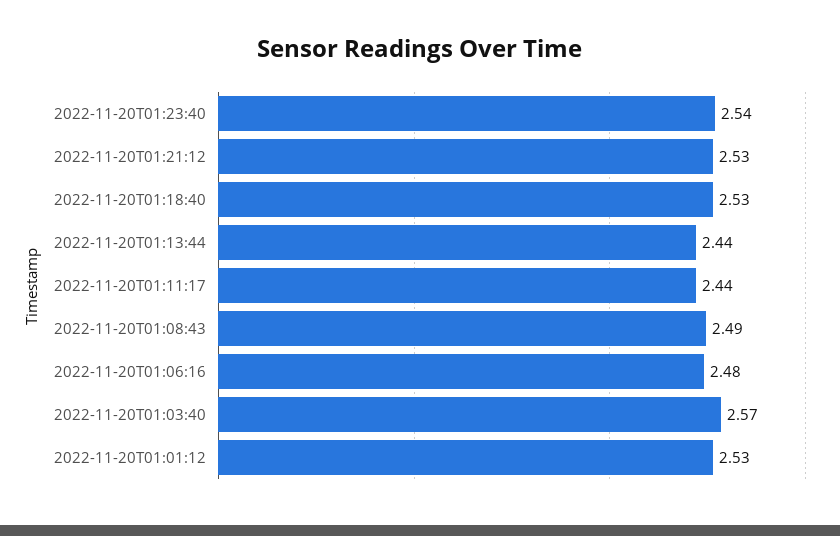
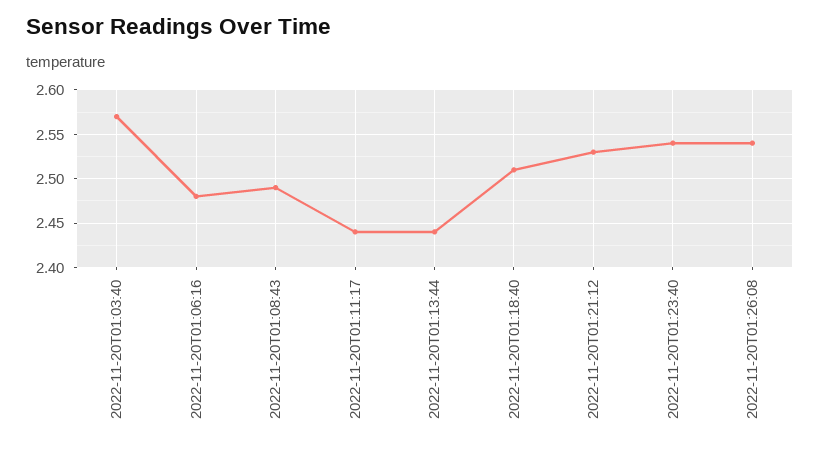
2022-11-20T01:18:40: 2.53 -> 2.51
2022-11-20T01:01:12: 2.53 -> none
2022-11-20T01:26:08: none -> 2.54

